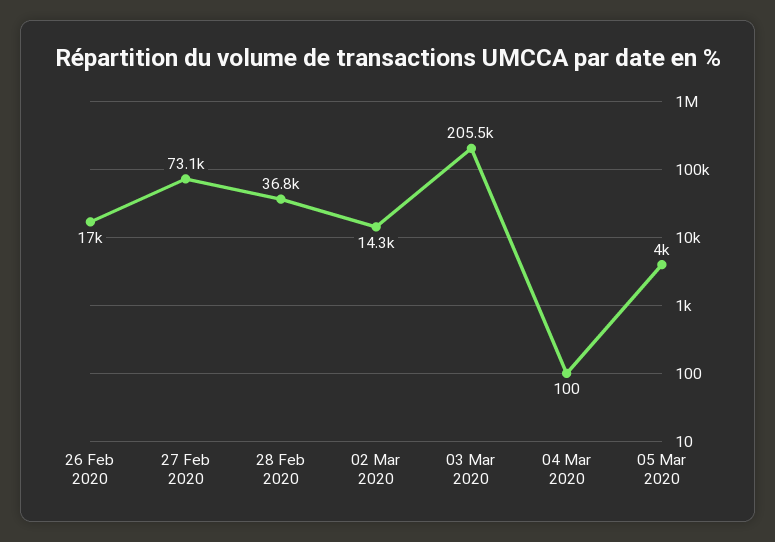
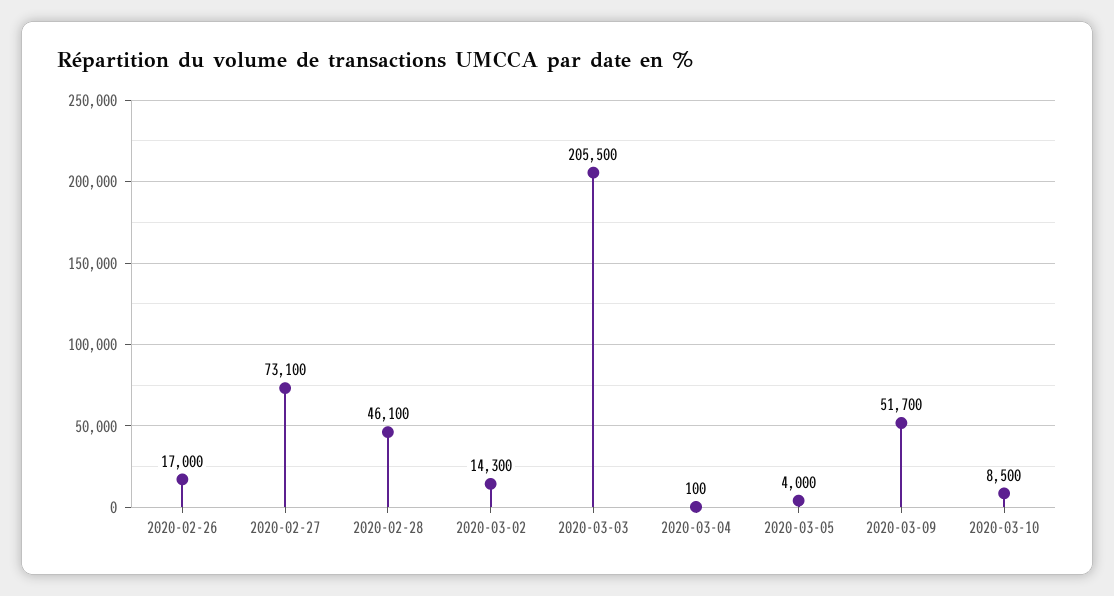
28 Feb 2020: 36800 -> 46100
2020-03-09: none -> 51700
2020-03-10: none -> 8500

